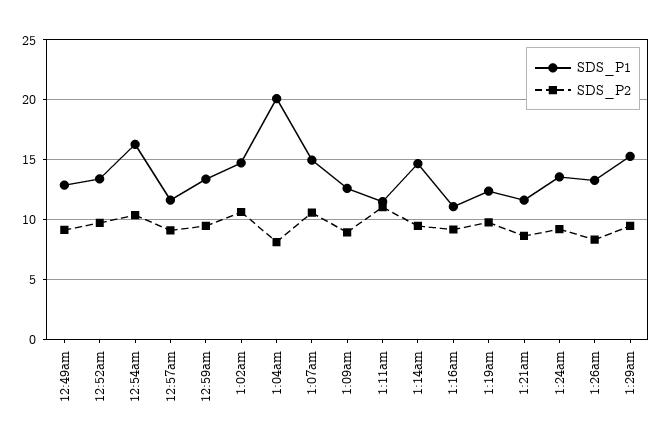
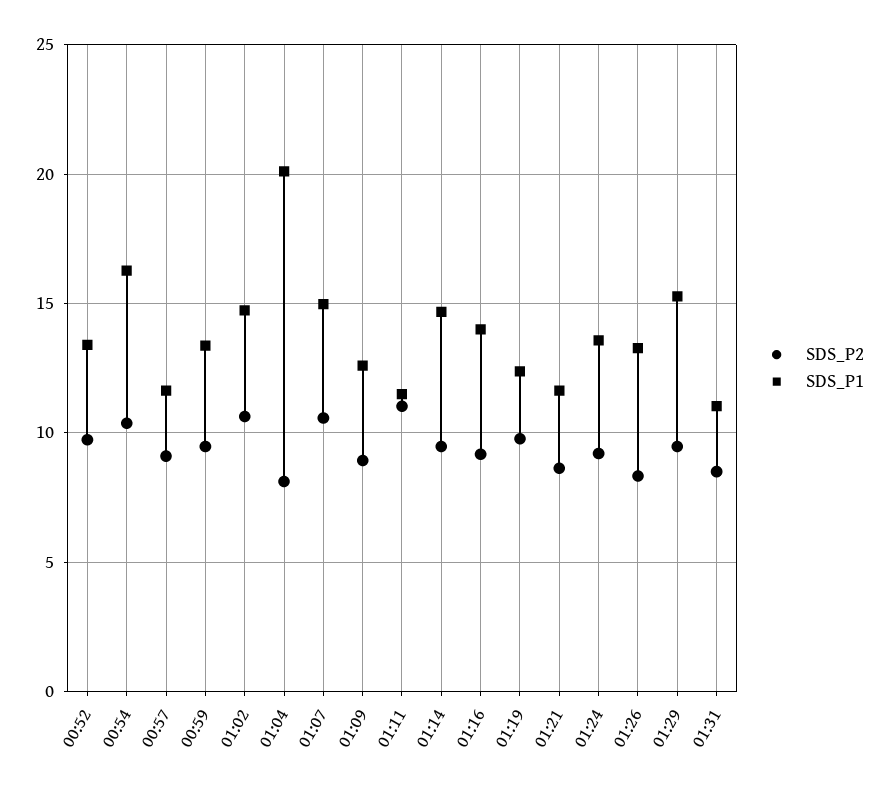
SDS_P1, 12:49am: 13 -> none
SDS_P2, 12:49am: 9 -> none
SDS_P1, 1:16am: 11 -> 14
SDS_P2, 01:31: none -> 8.5
SDS_P1, 01:31: none -> 11

